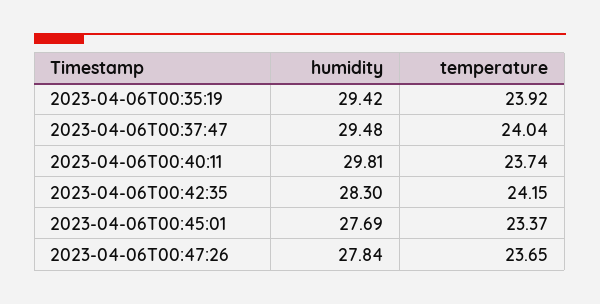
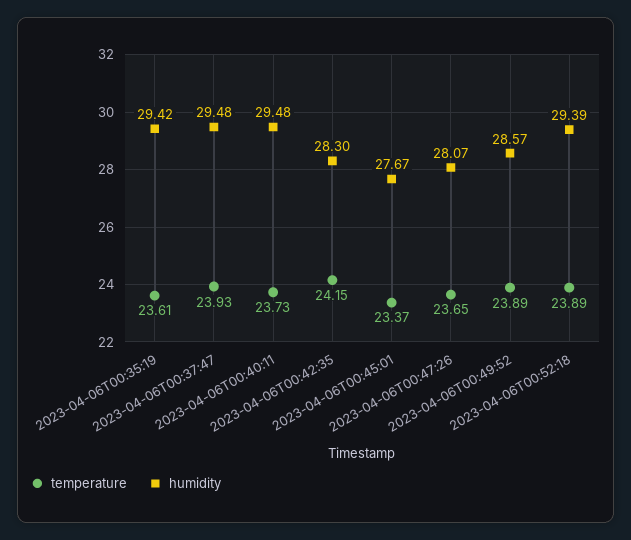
temperature, 2023-04-06T00:35:19: 23.92 -> 23.61
temperature, 2023-04-06T00:37:47: 24.04 -> 23.93
humidity, 2023-04-06T00:40:11: 29.81 -> 29.48
temperature, 2023-04-06T00:40:11: 23.74 -> 23.73
humidity, 2023-04-06T00:45:01: 27.69 -> 27.67
humidity, 2023-04-06T00:47:26: 27.84 -> 28.07
temperature, 2023-04-06T00:49:52: none -> 23.89
humidity, 2023-04-06T00:49:52: none -> 28.57
temperature, 2023-04-06T00:52:18: none -> 23.89
humidity, 2023-04-06T00:52:18: none -> 29.39

